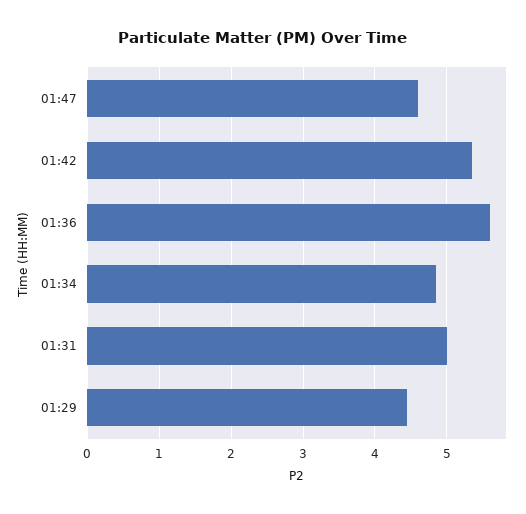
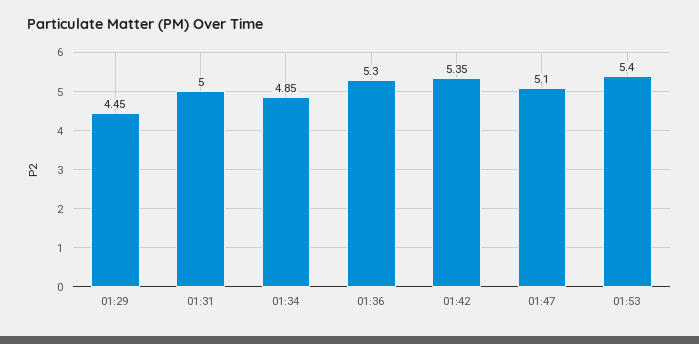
01:47: 4.6 -> 5.1
01:36: 5.6 -> 5.3
01:53: none -> 5.4

